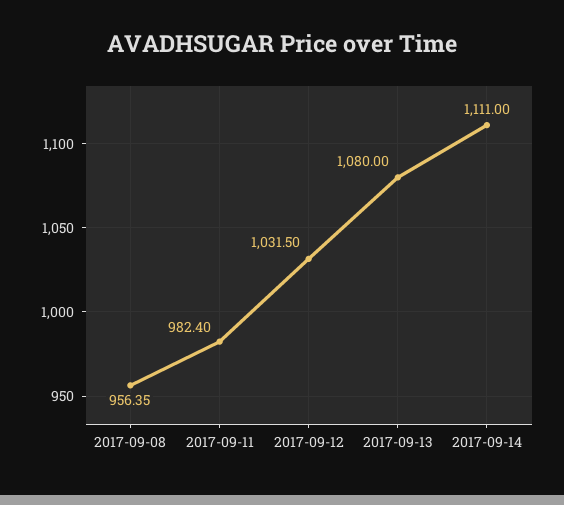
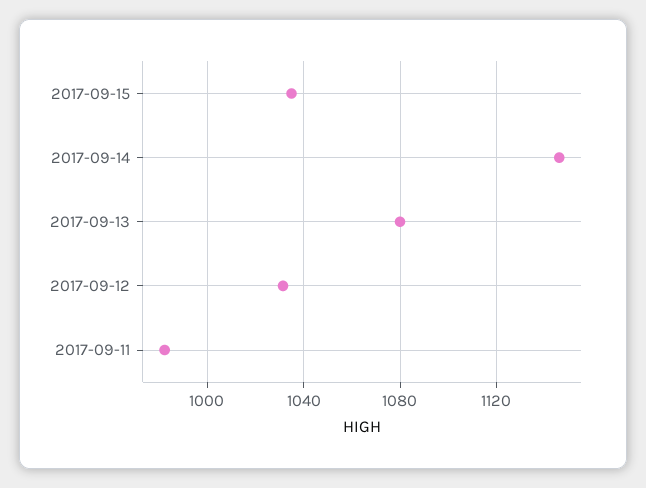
2017-09-08: 956.35 -> none
2017-09-14: 1111 -> 1145
2017-09-15: none -> 1035

